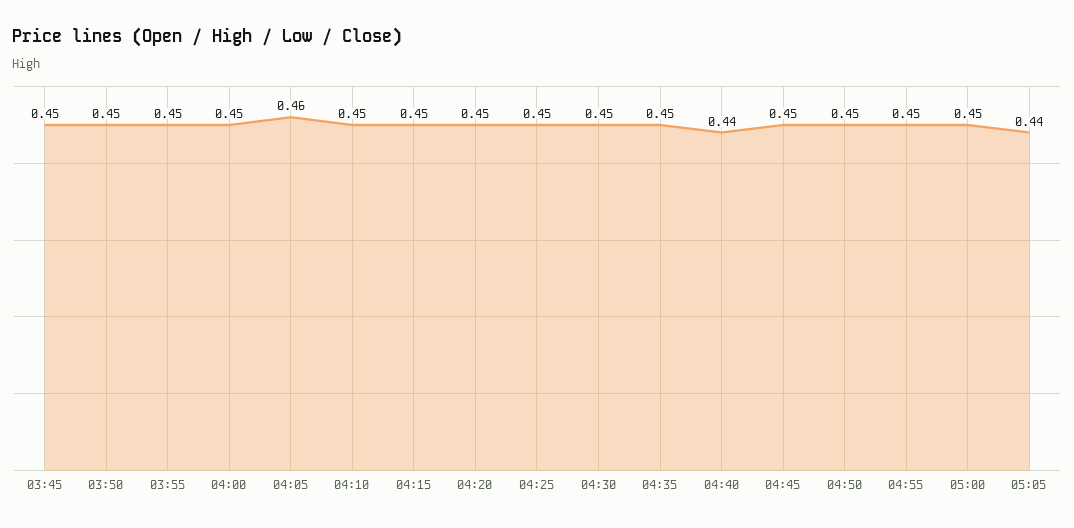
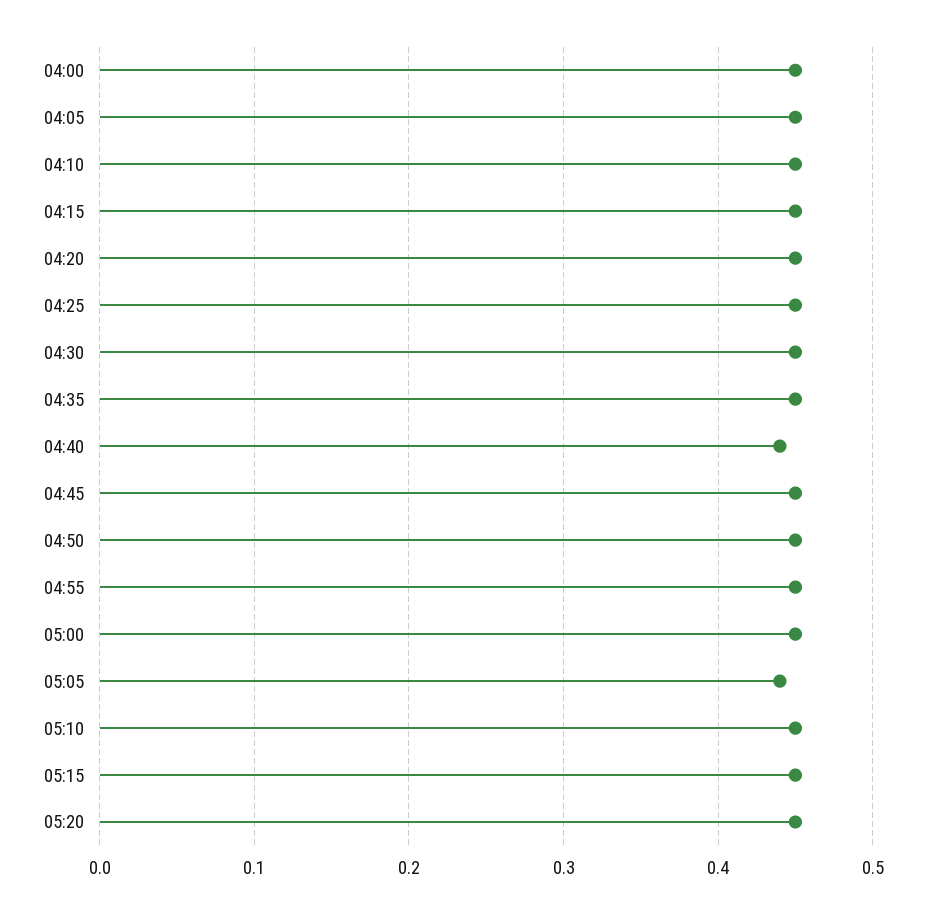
03:45: 0.45 -> none
03:50: 0.45 -> none
03:55: 0.45 -> none
04:05: 0.46 -> 0.45
05:10: none -> 0.45
05:15: none -> 0.45
05:20: none -> 0.45

